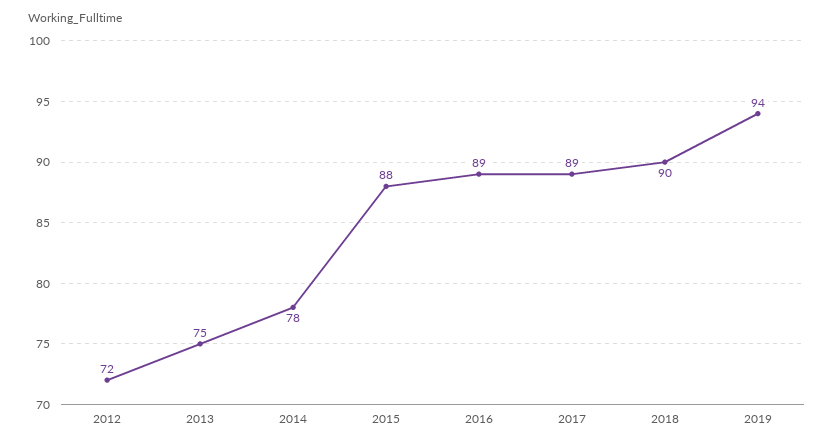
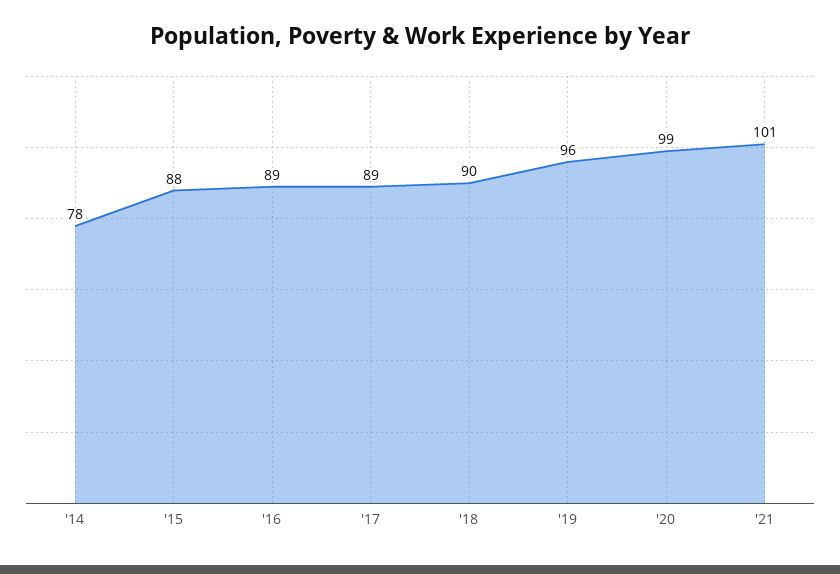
2012: 72 -> none
2013: 75 -> none
2019: 94 -> 96
'20: none -> 99
'21: none -> 101

